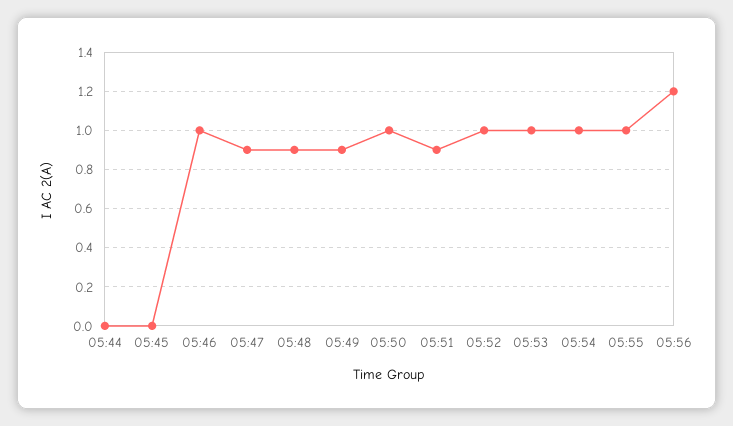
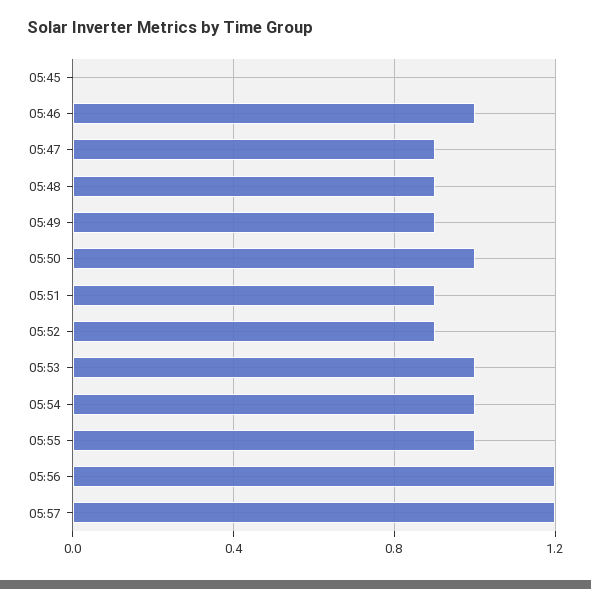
05:44: 0 -> none
05:52: 1 -> 0.9
05:57: none -> 1.2

